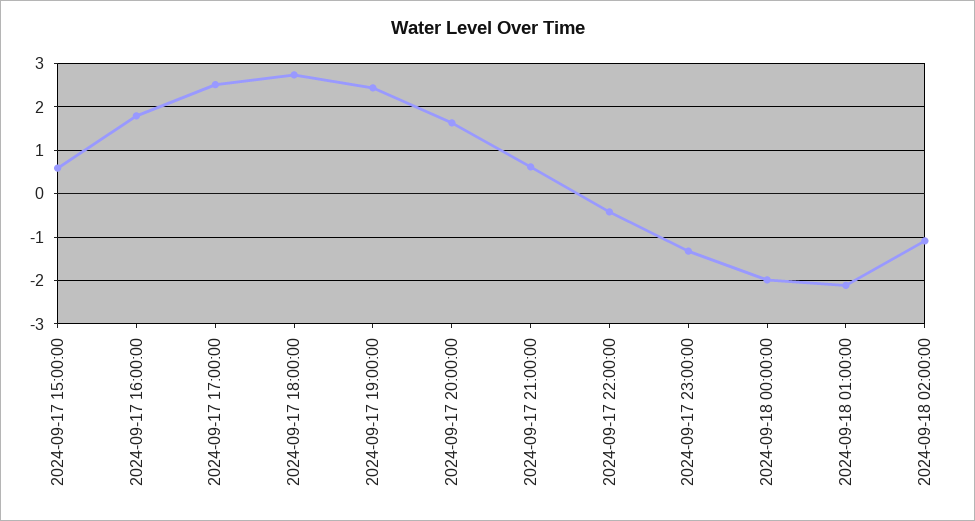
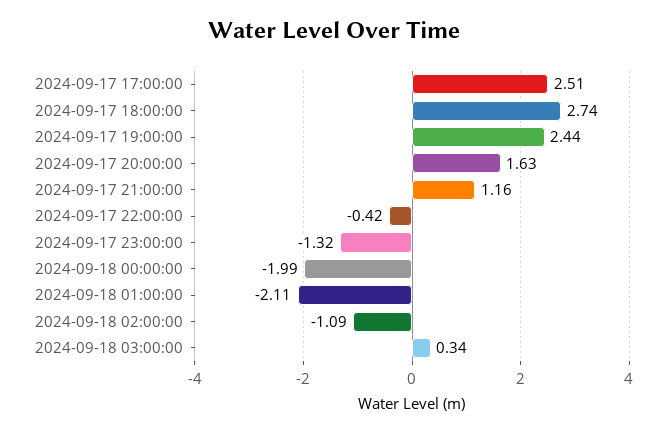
2024-09-17 15:00:00: 0.6 -> none
2024-09-17 16:00:00: 1.8 -> none
2024-09-17 21:00:00: 0.6 -> 1.16
2024-09-18 03:00:00: none -> 0.34

